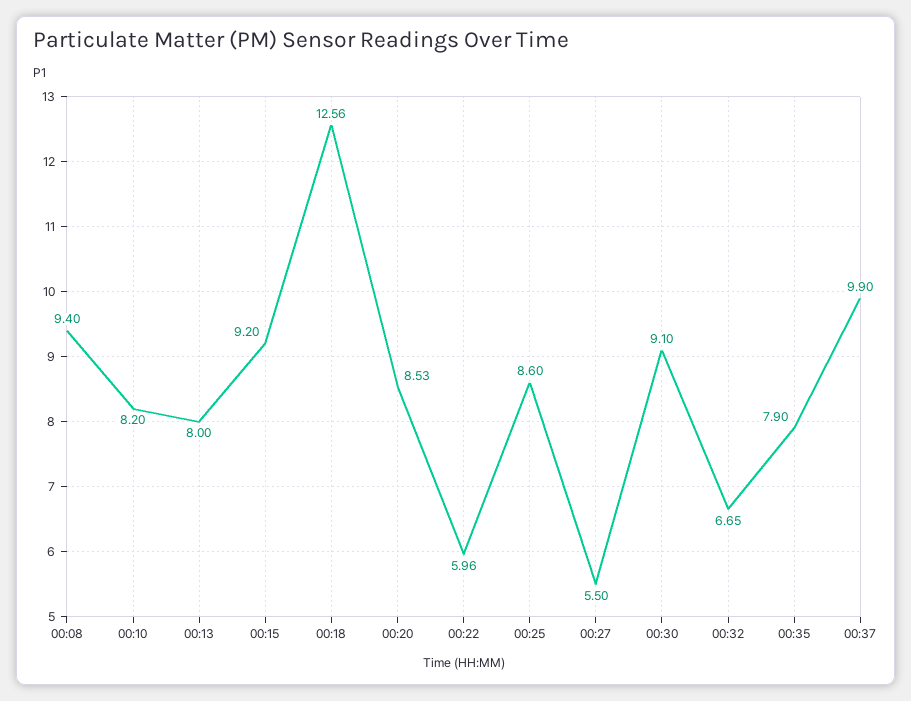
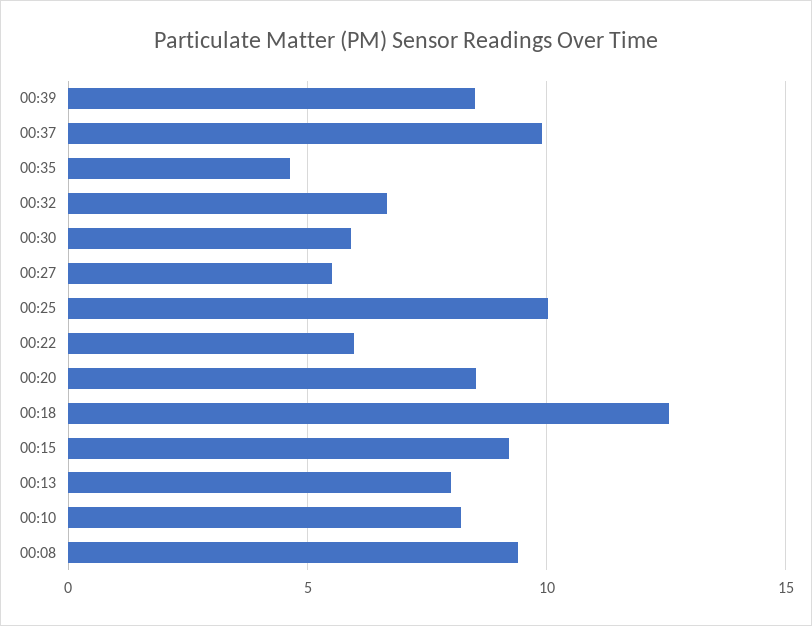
00:25: 8.6 -> 10
00:30: 9.1 -> 6
00:35: 7.9 -> 4.5
00:39: none -> 8.5

